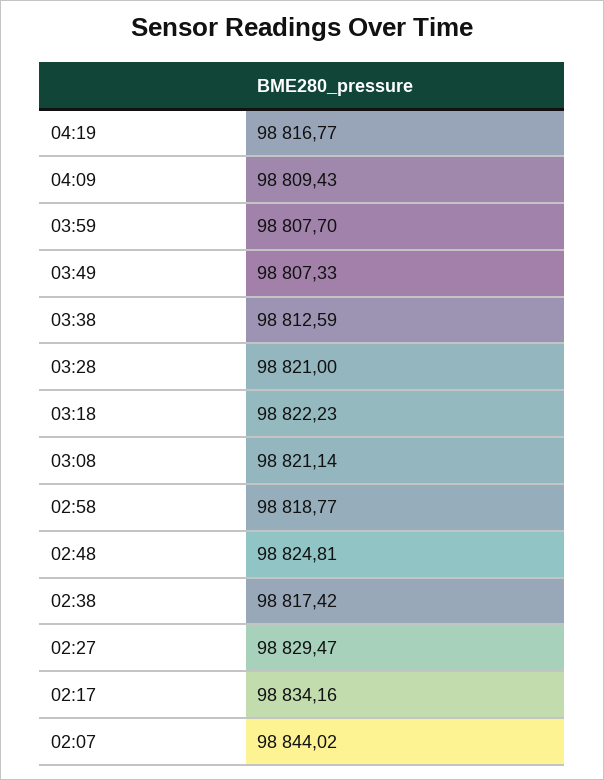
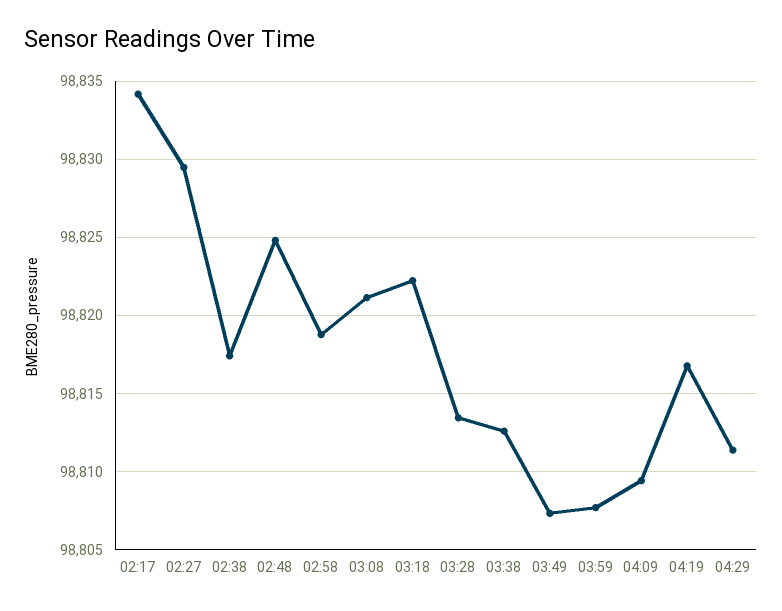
03:28: 98821 -> 98813.5
02:07: 98844.02 -> none
04:29: none -> 98811.5

